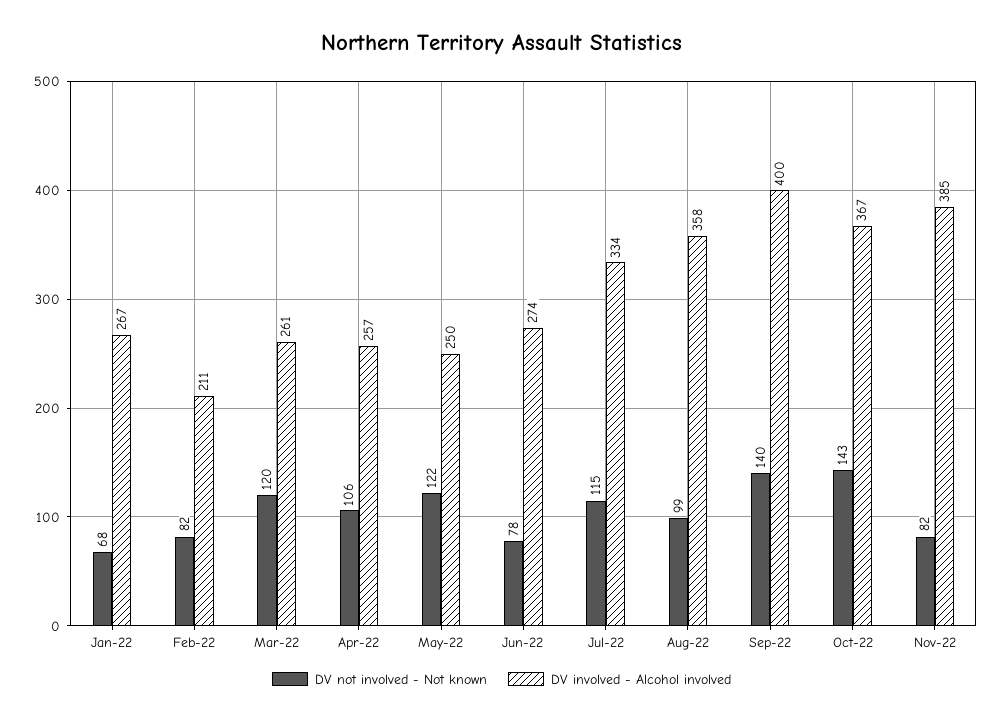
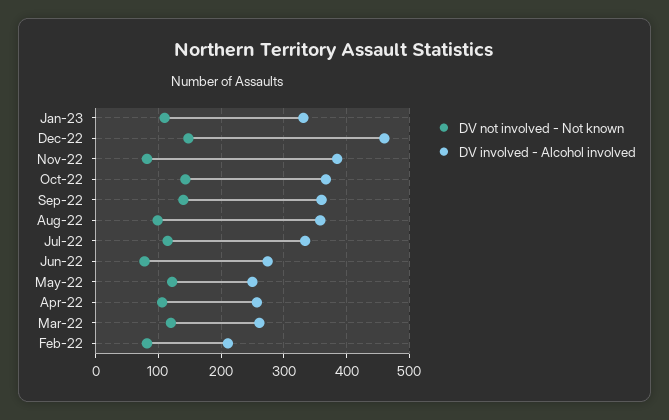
DV not involved - Not known, Jan-22: 68 -> none
DV involved - Alcohol involved, Jan-22: 267 -> none
DV involved - Alcohol involved, Sep-22: 400 -> 360
DV not involved - Not known, Jan-23: none -> 110
DV involved - Alcohol involved, Jan-23: none -> 330
DV not involved - Not known, Dec-22: none -> 150
DV involved - Alcohol involved, Dec-22: none -> 460

